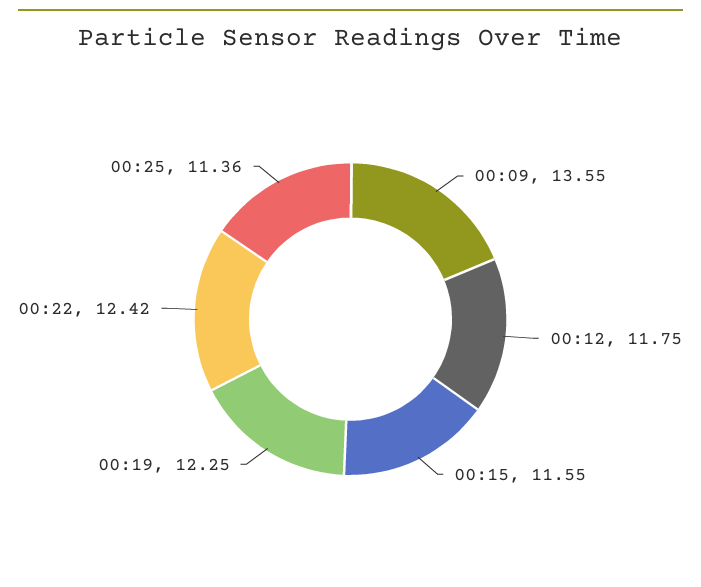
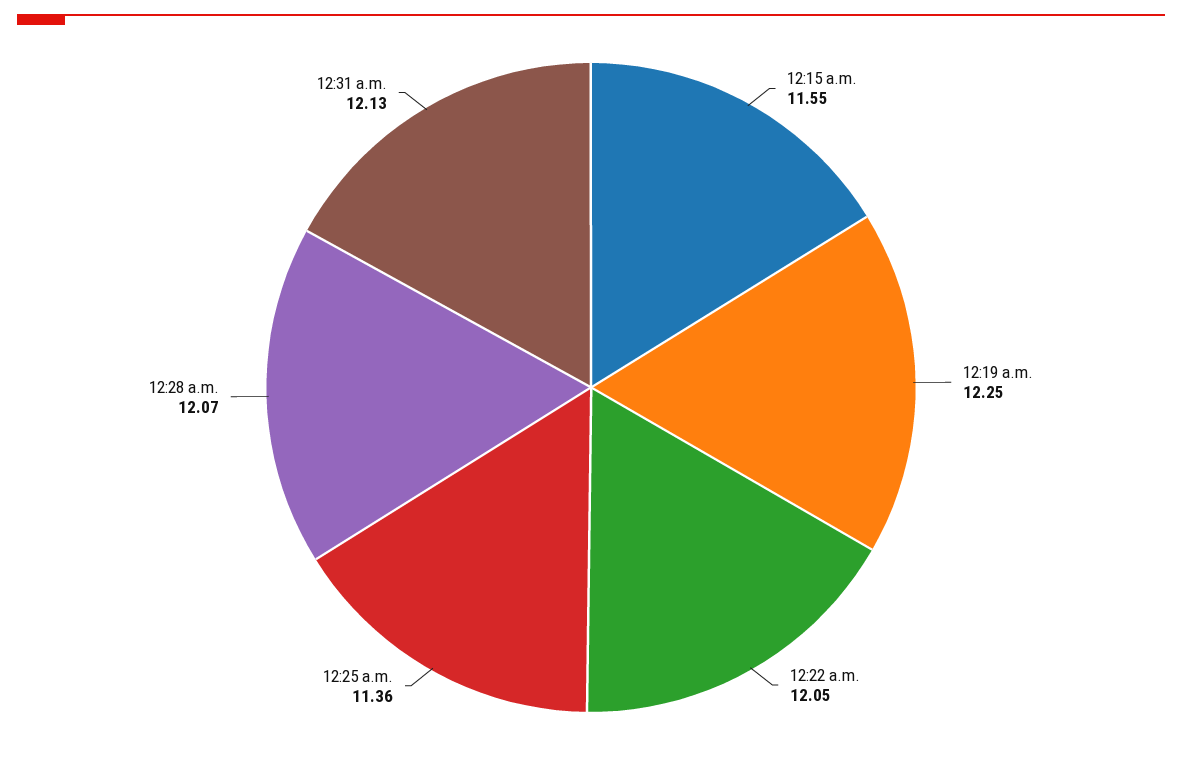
00:09: 13.55 -> none
00:12: 11.75 -> none
00:22: 12.42 -> 12.05
12:28 a.m.: none -> 12.07
12:31 a.m.: none -> 12.13

